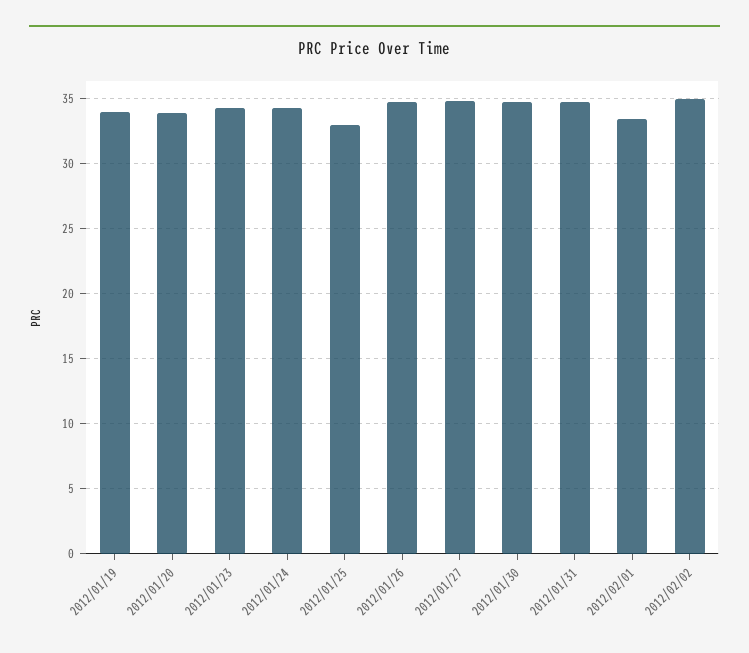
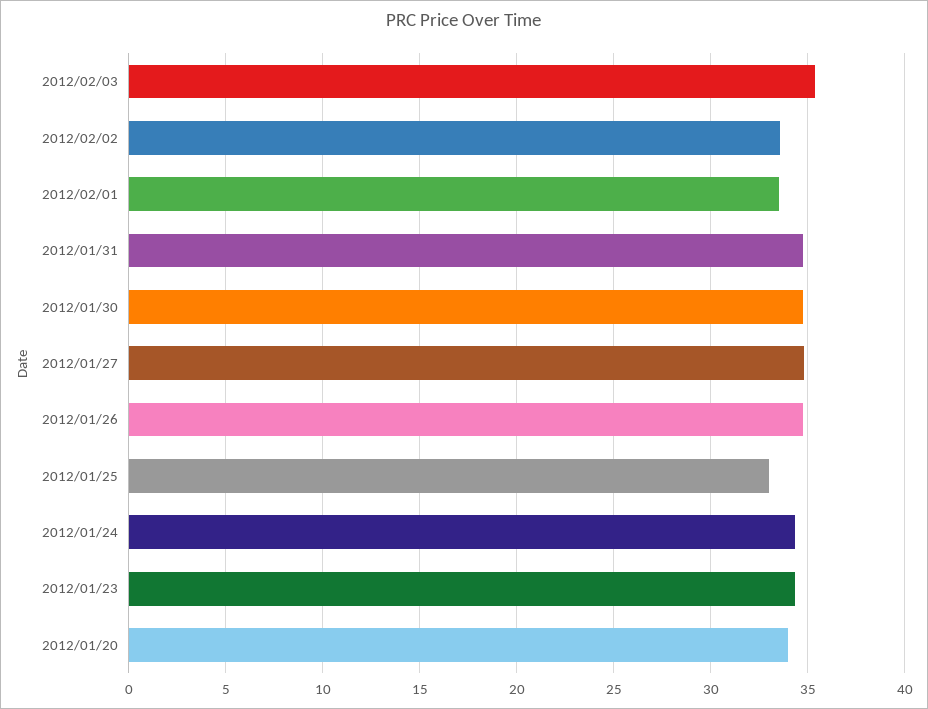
2012/01/19: 34 -> none
2012/02/02: 35 -> 33.5
2012/02/03: none -> 35.5

